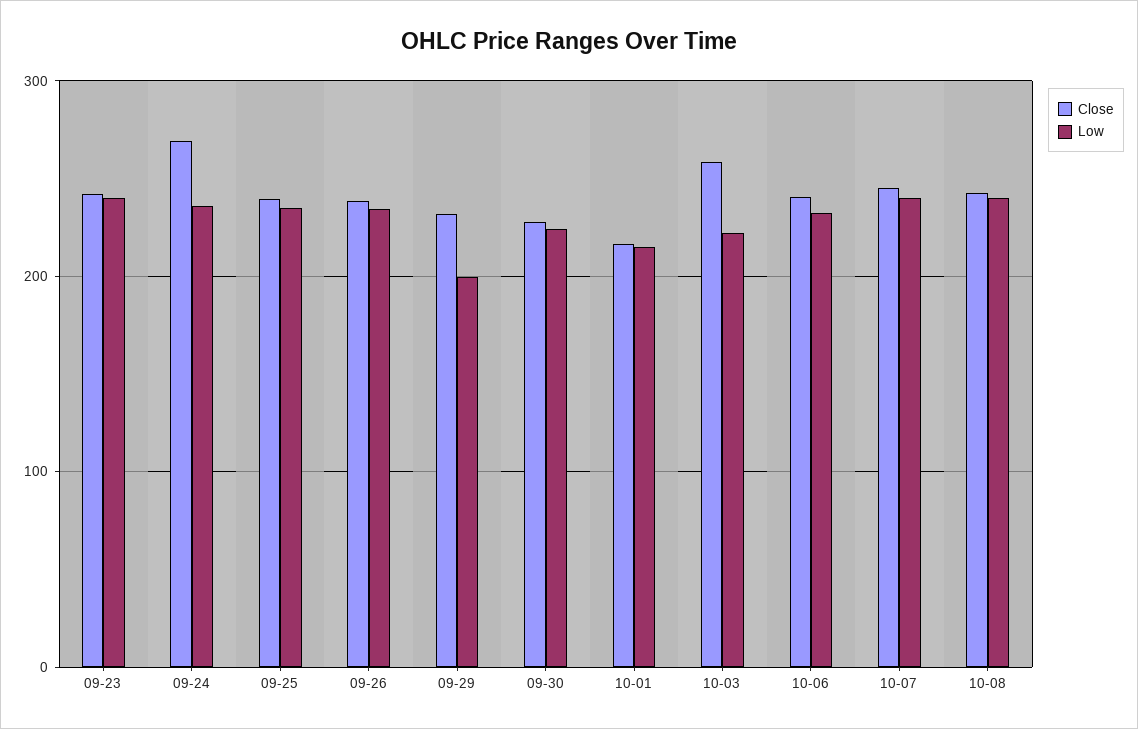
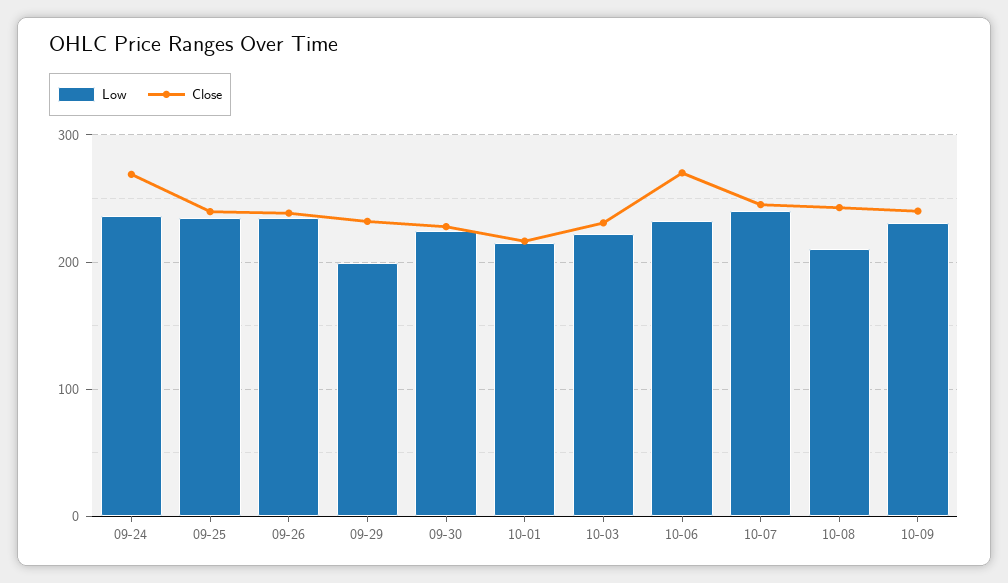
Close, 09-23: 240 -> none
Low, 09-23: 240 -> none
Close, 10-03: 260 -> 230
Close, 10-06: 240 -> 270
Low, 10-08: 240 -> 210
Low, 10-09: none -> 230
Close, 10-09: none -> 240

